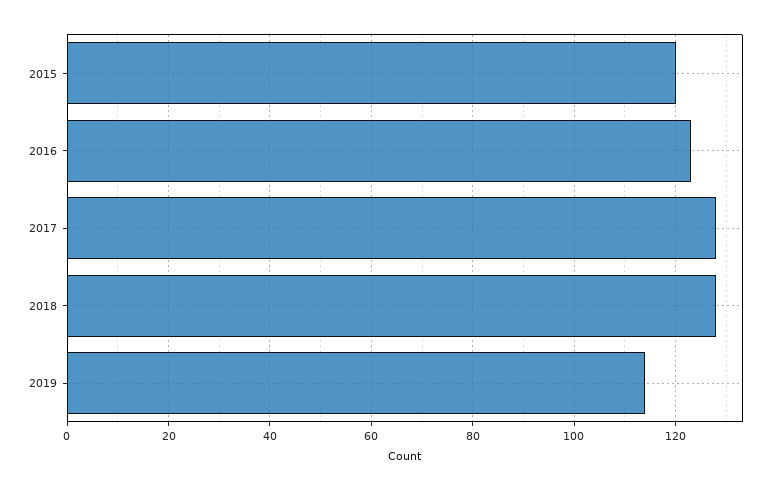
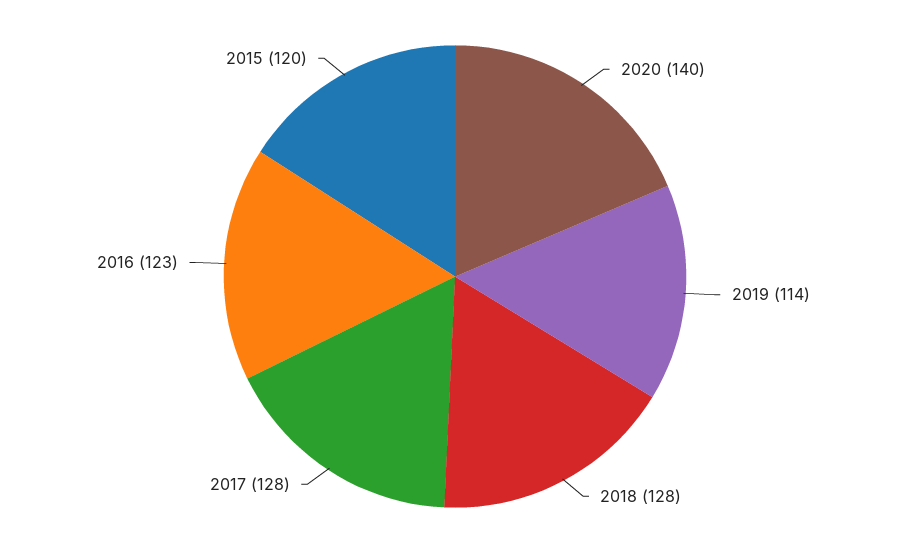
2020: none -> 140

